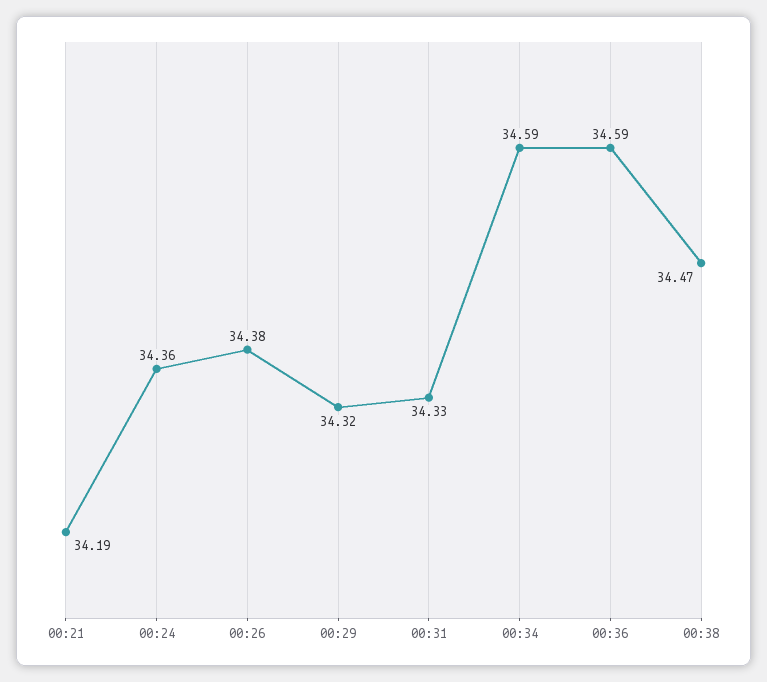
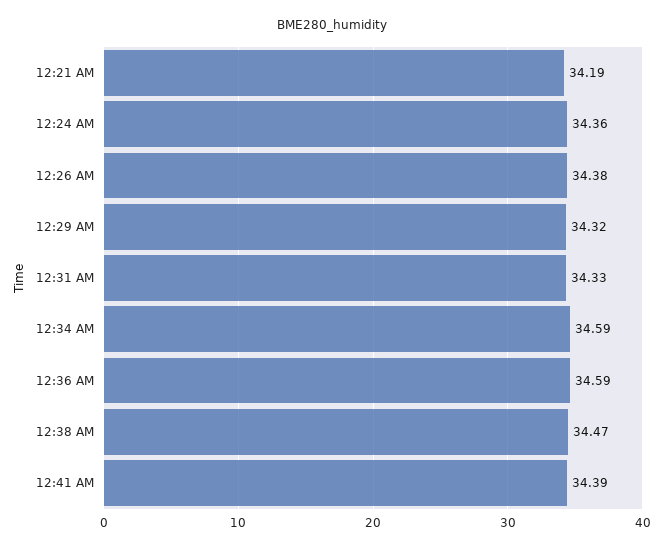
12:41 AM: none -> 34.39

